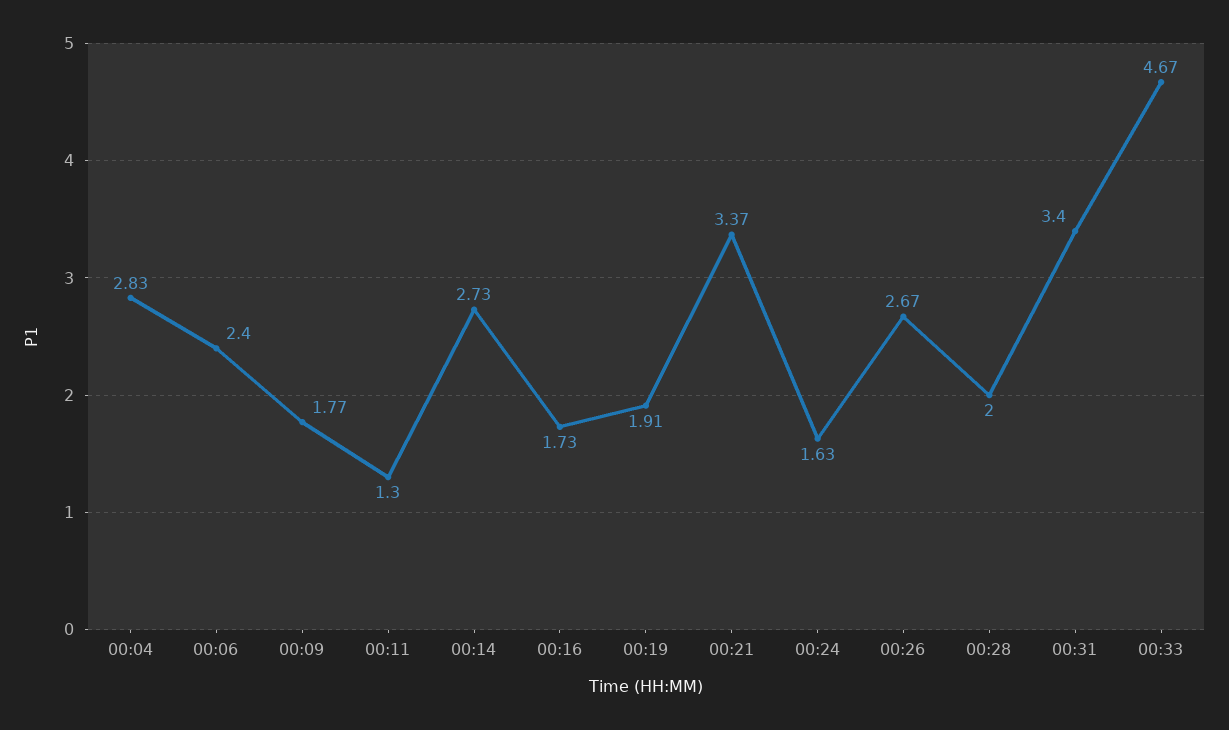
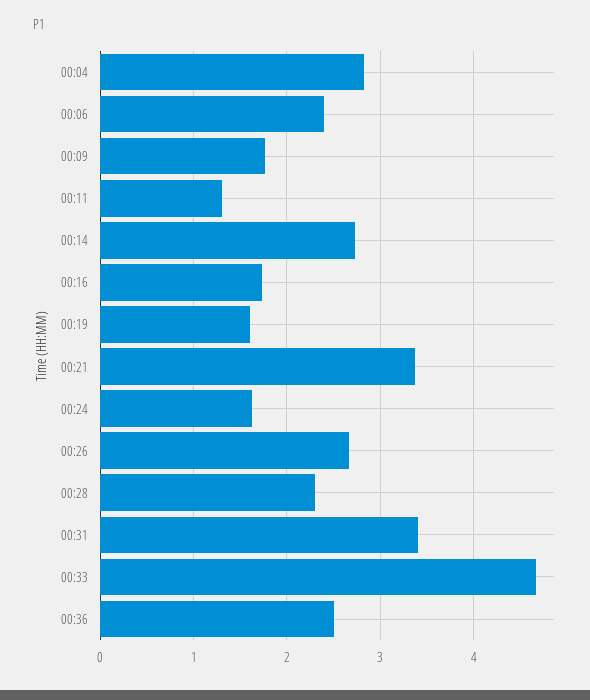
00:19: 1.91 -> 1.6
00:28: 2 -> 2.3
00:36: none -> 2.5

